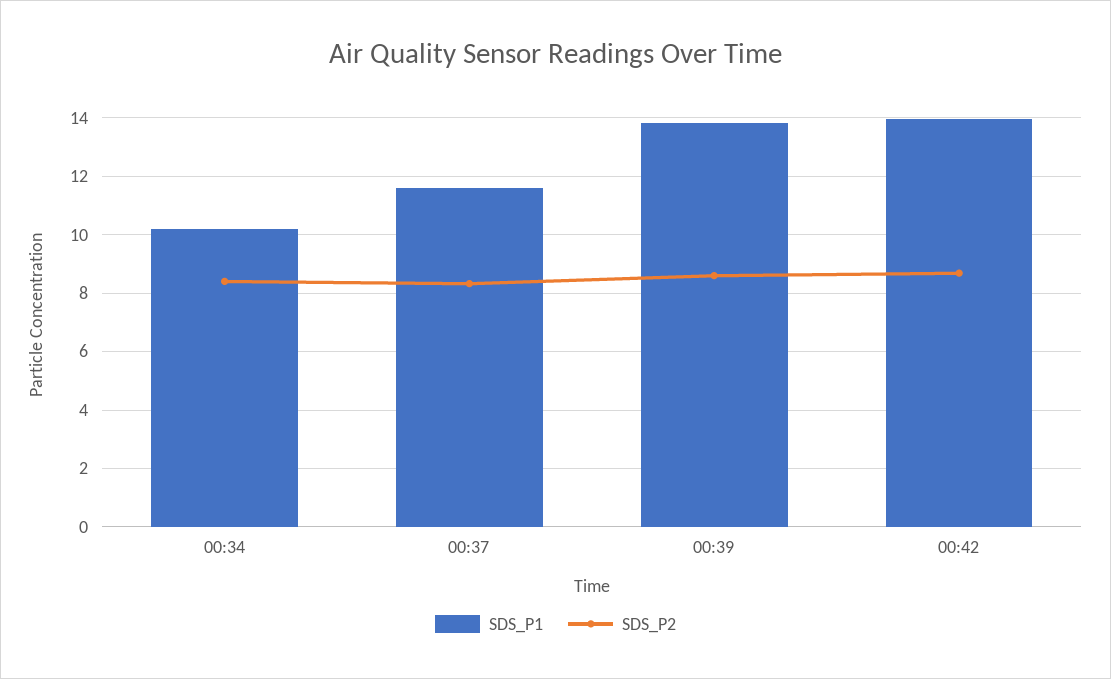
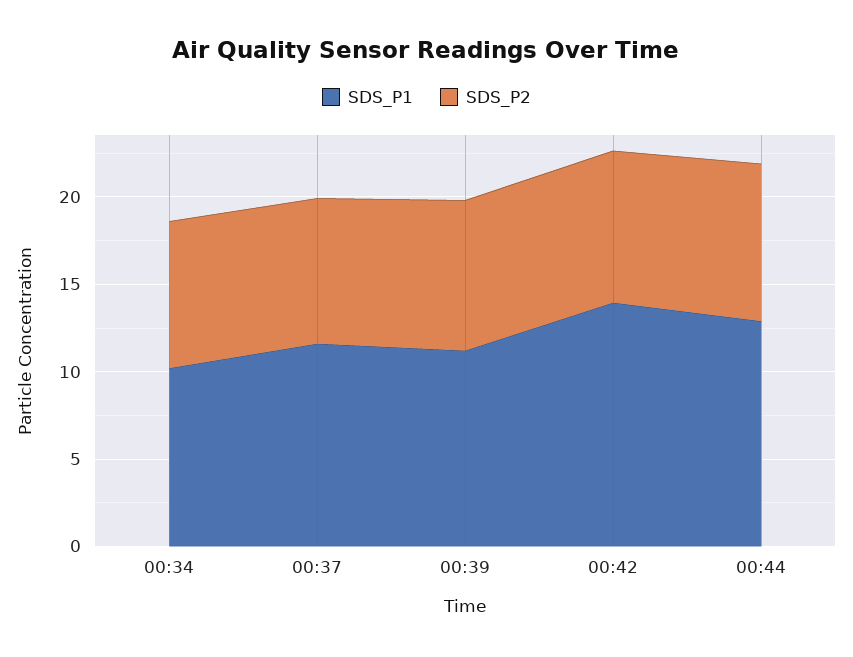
SDS_P1, 00:39: 13.75 -> 11
SDS_P1, 00:44: none -> 13
SDS_P2, 00:44: none -> 9

